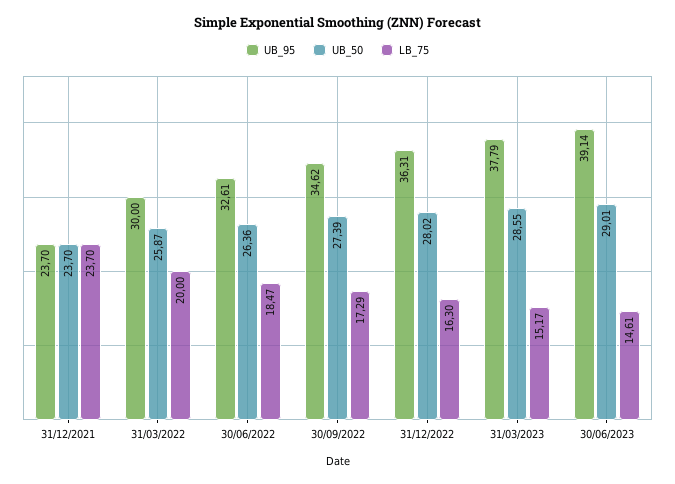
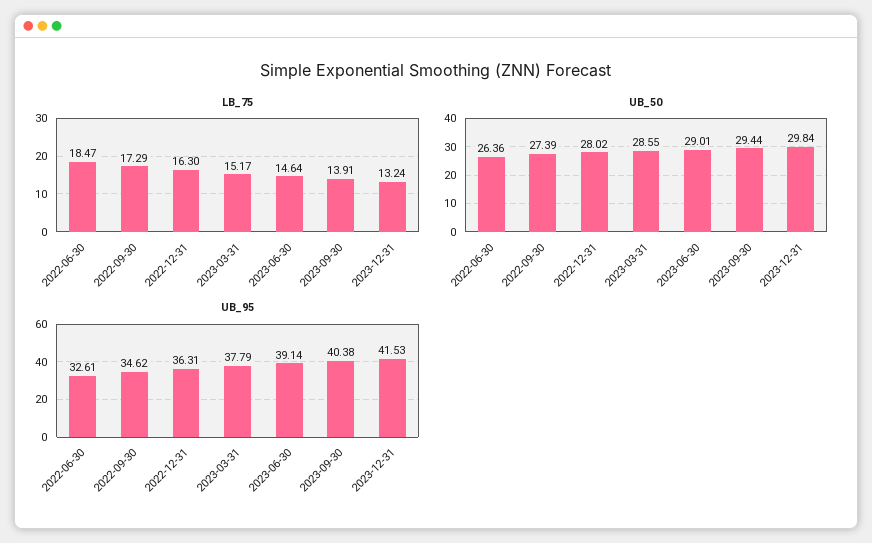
UB_95, 31/12/2021: 23.7 -> none
UB_50, 31/12/2021: 23.7 -> none
LB_75, 31/12/2021: 23.7 -> none
UB_95, 31/03/2022: 30 -> none
UB_50, 31/03/2022: 25.87 -> none
LB_75, 31/03/2022: 20 -> none
LB_75, 30/06/2023: 14.61 -> 14.64
LB_75, 2023-09-30: none -> 13.91
LB_75, 2023-12-31: none -> 13.24
UB_50, 2023-09-30: none -> 29.44
UB_50, 2023-12-31: none -> 29.84
UB_95, 2023-09-30: none -> 40.38
UB_95, 2023-12-31: none -> 41.53

